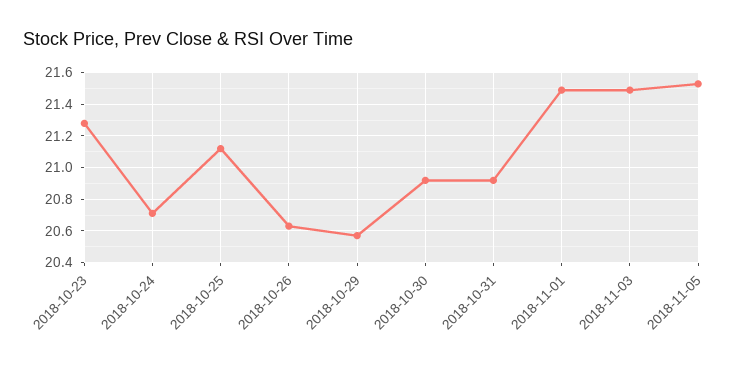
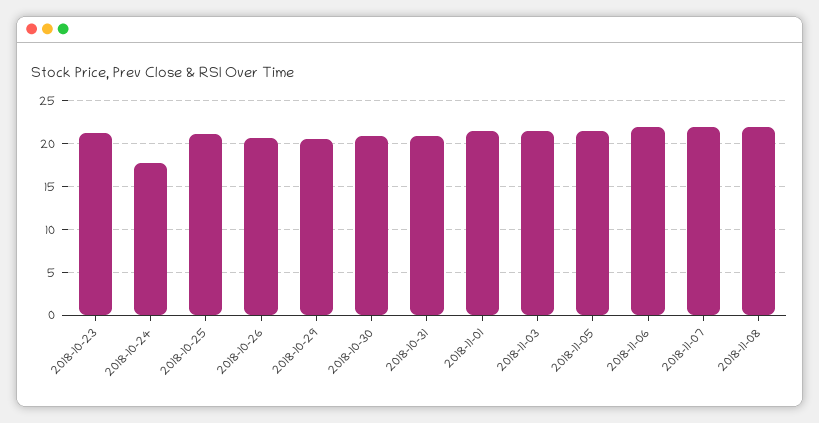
2018-10-24: 20.7 -> 18
2018-11-06: none -> 22
2018-11-07: none -> 22
2018-11-08: none -> 22

